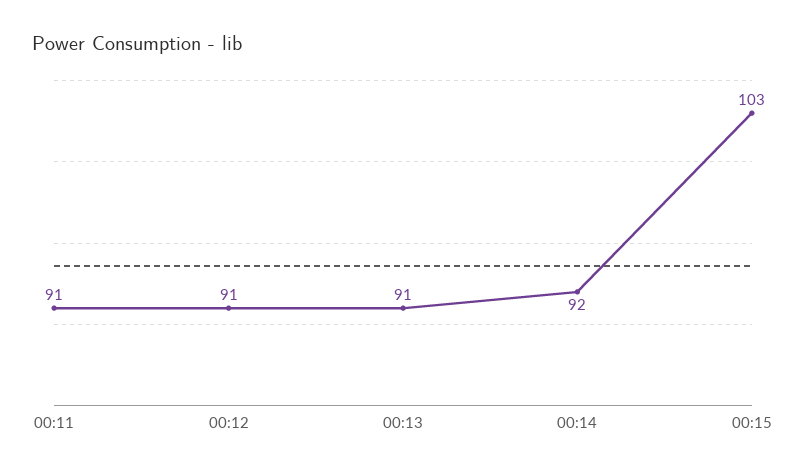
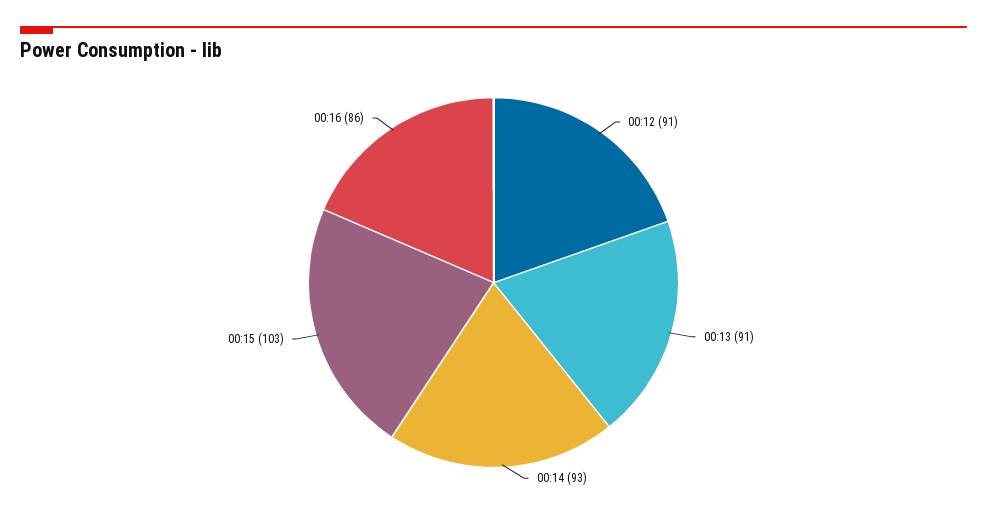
00:11: 91 -> none
00:14: 92 -> 93
00:16: none -> 86

